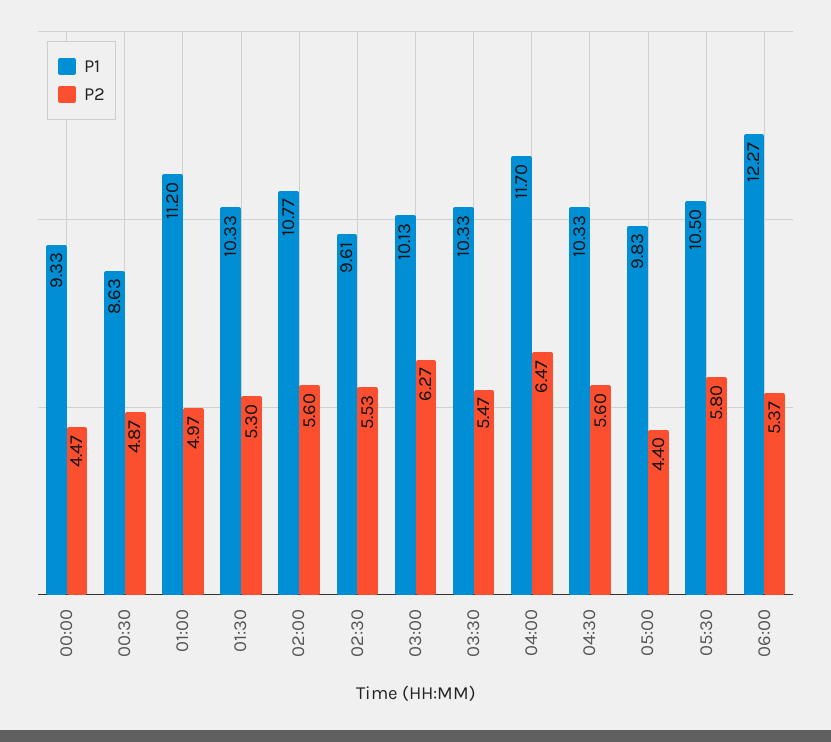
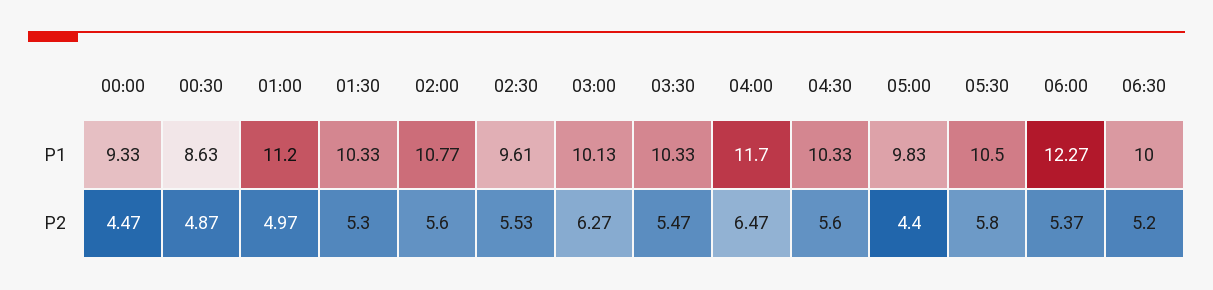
P1, 06:30: none -> 10
P2, 06:30: none -> 5.2

